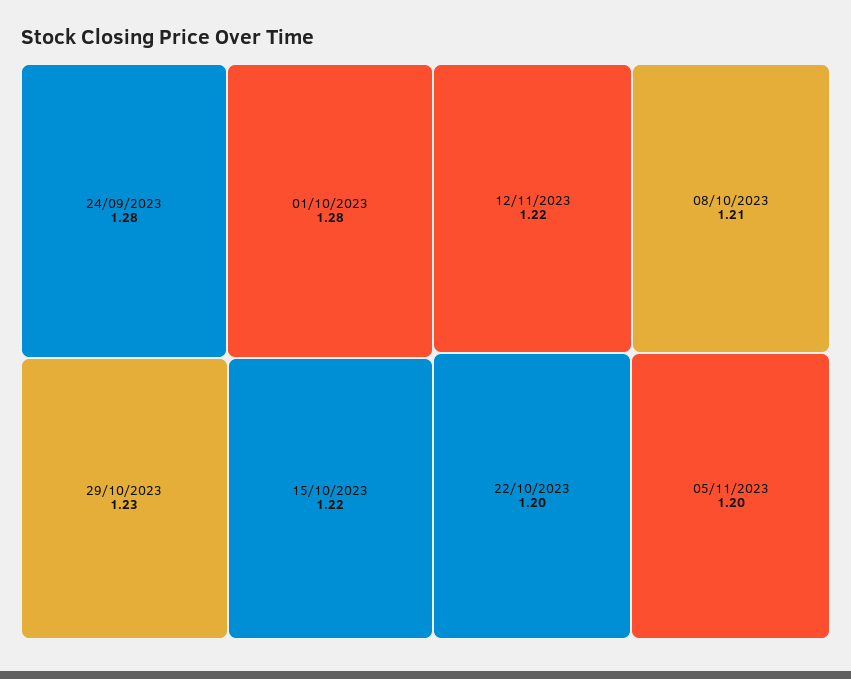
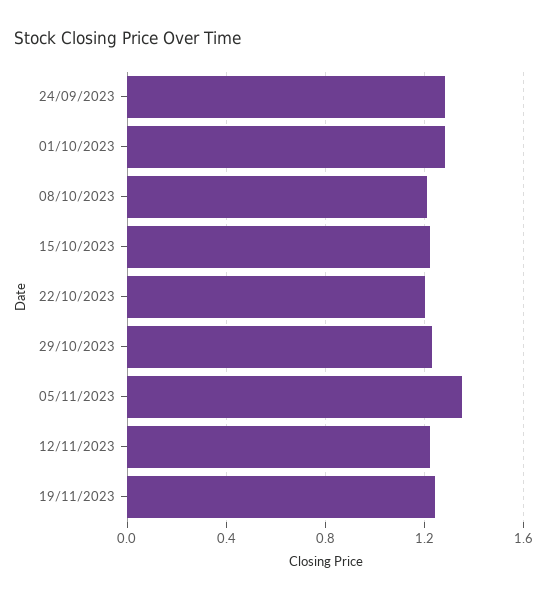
05/11/2023: 1.2 -> 1.35
19/11/2023: none -> 1.25

